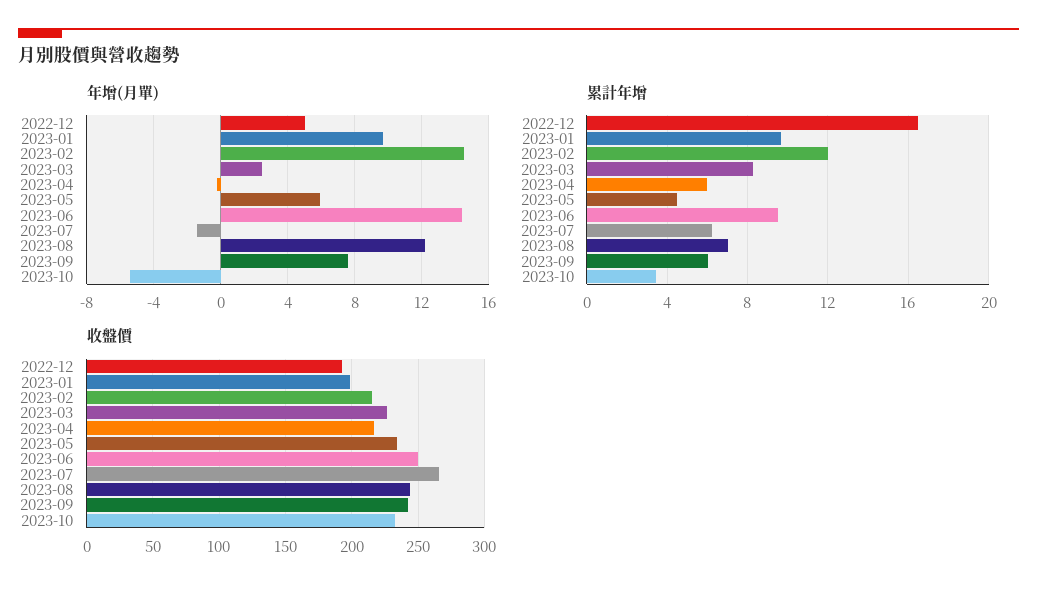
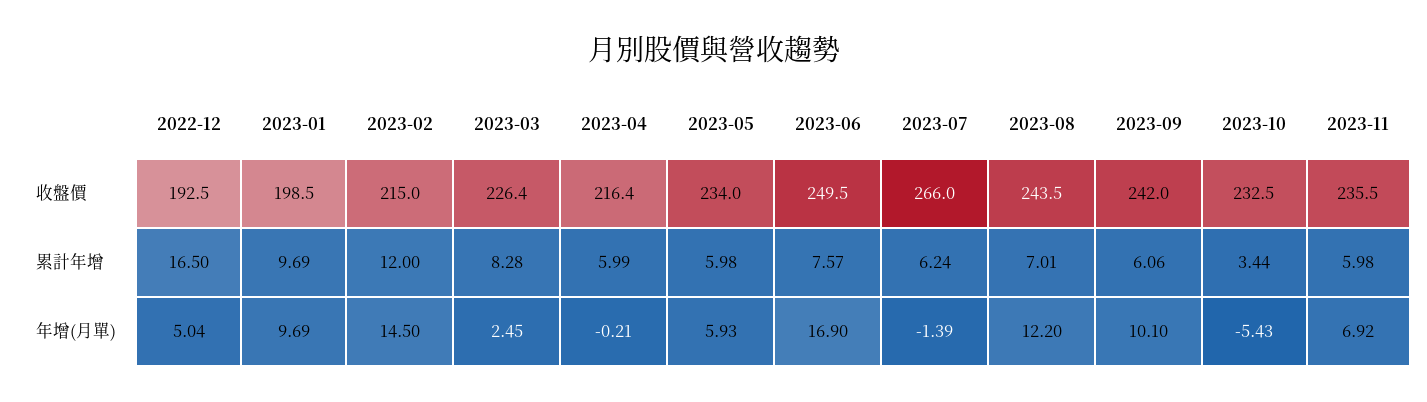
年增(月單), 2023-06: 14.5 -> 16.9
年增(月單), 2023-09: 7.5 -> 10.1
累計年增, 2023-05: 4.5 -> 5.98
累計年增, 2023-06: 9.5 -> 7.57
收盤價, 2023-11: none -> 235.5
累計年增, 2023-11: none -> 5.98
年增(月單), 2023-11: none -> 6.92

